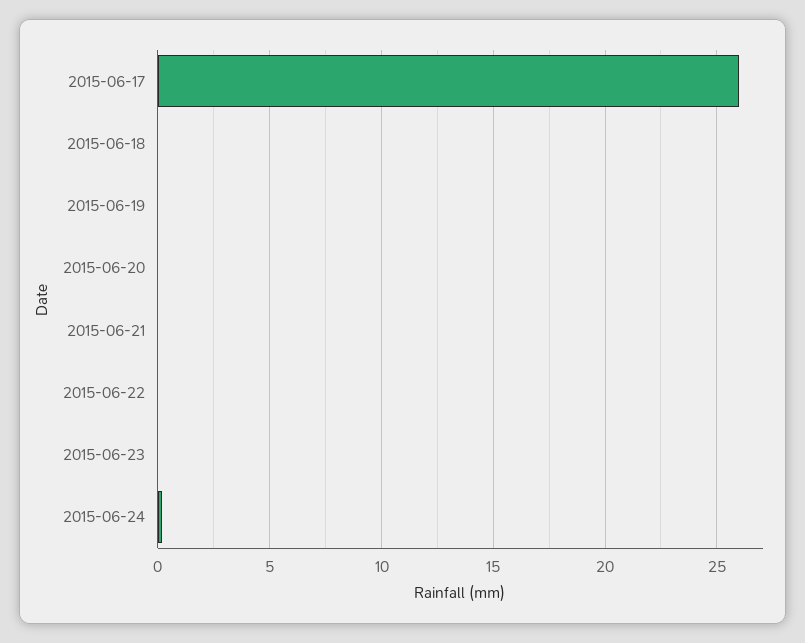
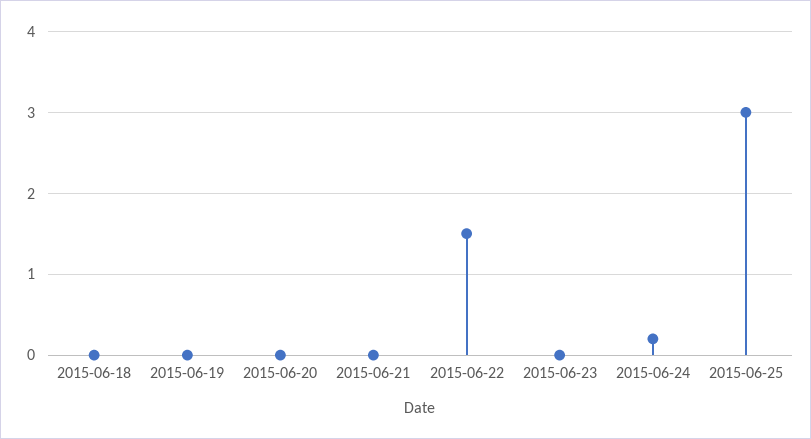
2015-06-17: 26 -> none
2015-06-22: 0 -> 1.5
2015-06-25: none -> 3

